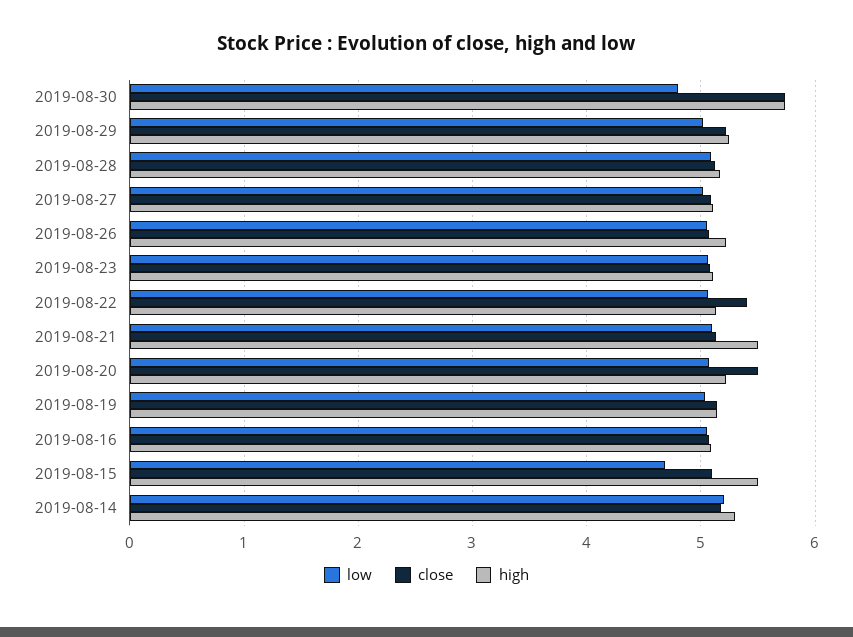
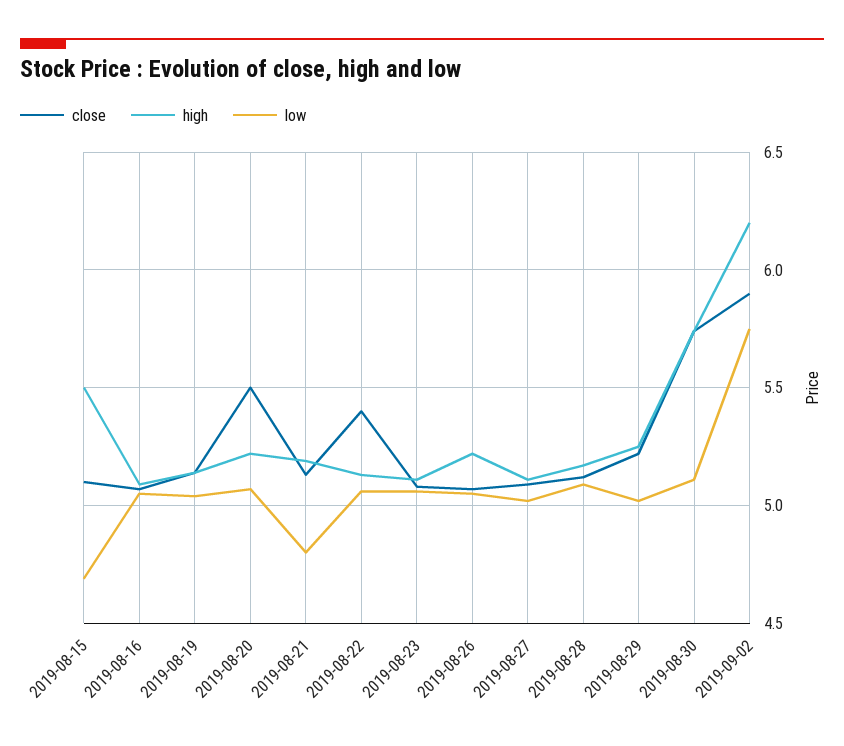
low, 2019-08-30: 4.8 -> 5.1
low, 2019-08-21: 5.1 -> 4.8
high, 2019-08-21: 5.5 -> 5.2
low, 2019-08-14: 5.2 -> none
close, 2019-08-14: 5.2 -> none
high, 2019-08-14: 5.3 -> none
close, 2019-09-02: none -> 5.9
high, 2019-09-02: none -> 6.2
low, 2019-09-02: none -> 5.75

